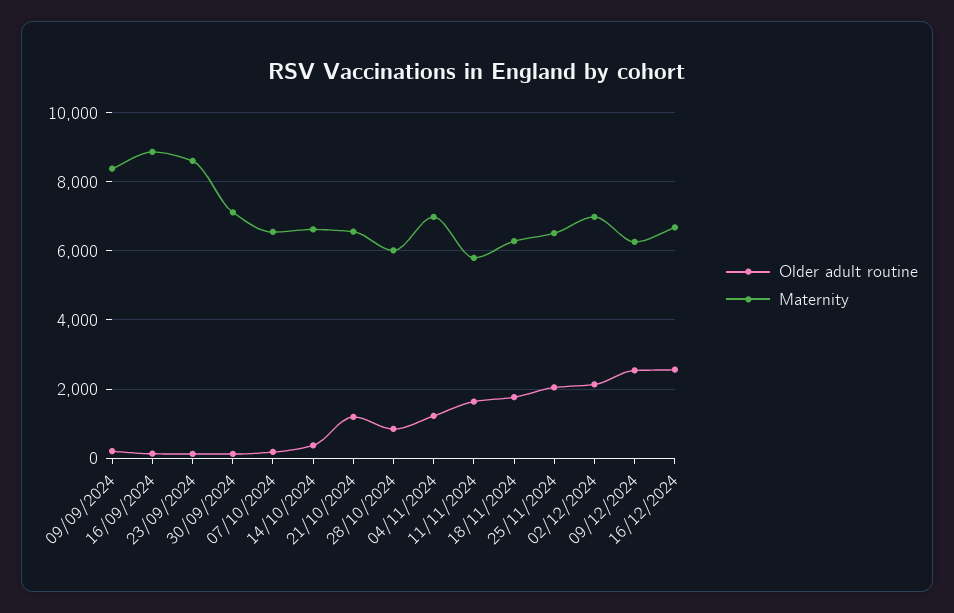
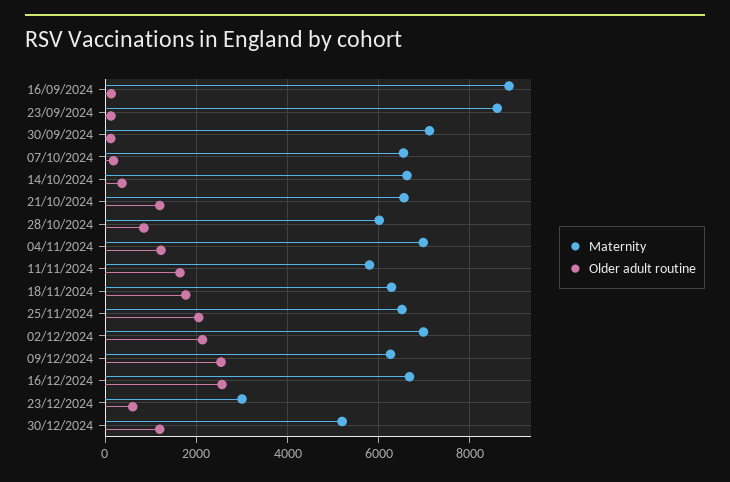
Older adult routine, 09/09/2024: 200 -> none
Maternity, 09/09/2024: 8400 -> none
Maternity, 23/12/2024: none -> 3000
Older adult routine, 23/12/2024: none -> 600
Maternity, 30/12/2024: none -> 5200
Older adult routine, 30/12/2024: none -> 1200

